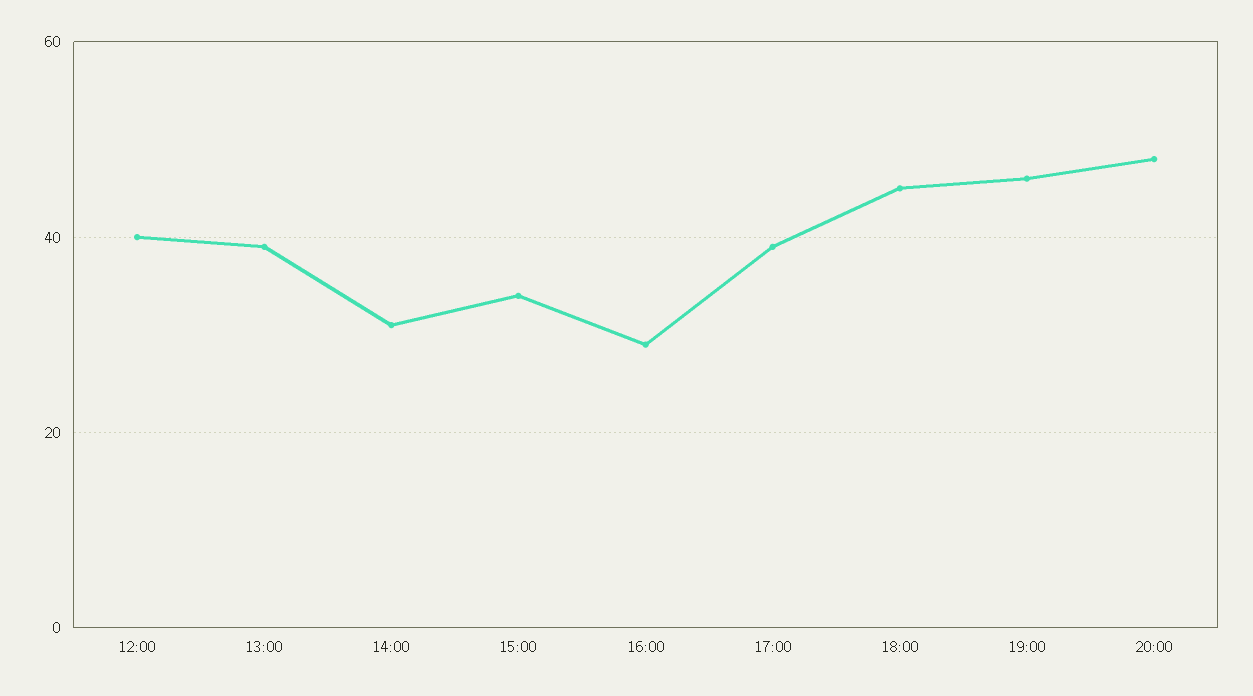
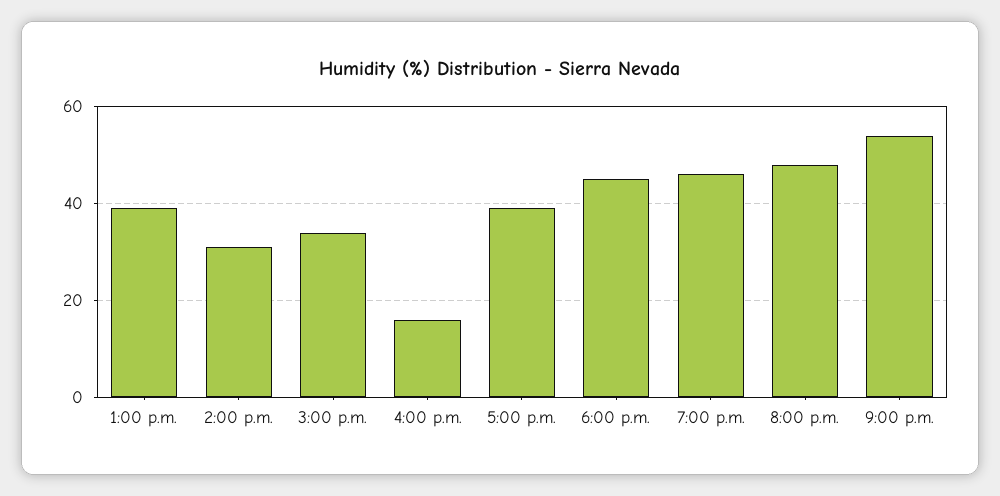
12:00: 40 -> none
16:00: 30 -> 15
9:00 p.m.: none -> 55

